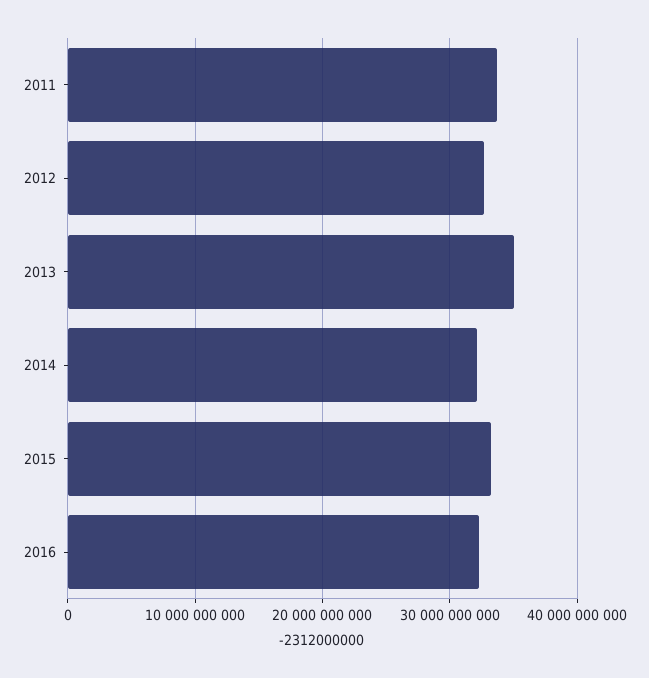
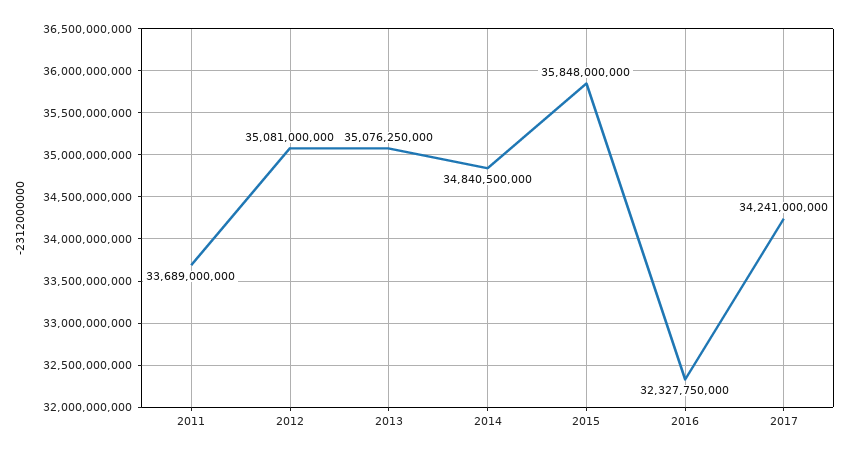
2012: 33000000000 -> 35081000000
2014: 32000000000 -> 34840500000
2015: 33000000000 -> 35848000000
2017: none -> 34241000000

